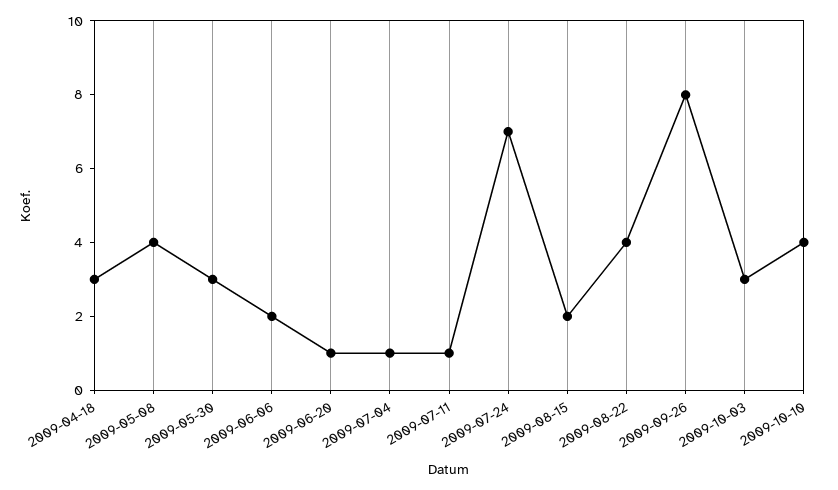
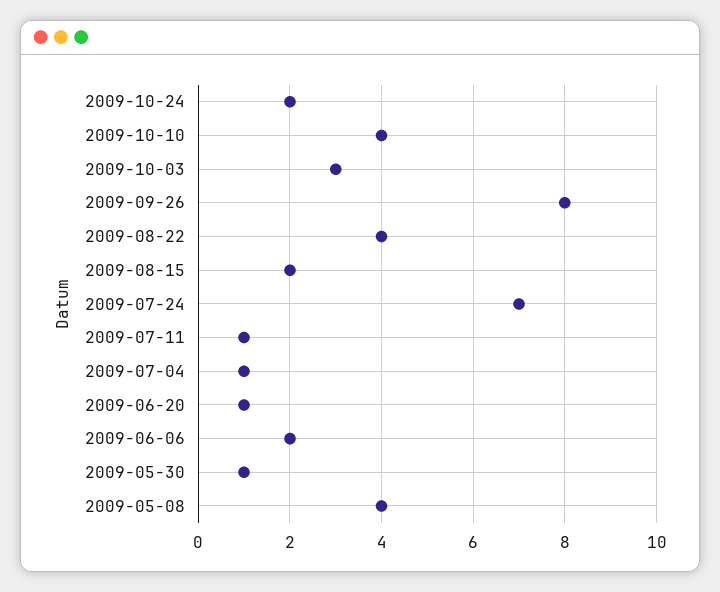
2009-04-18: 3 -> none
2009-05-30: 3 -> 1
2009-10-24: none -> 2

